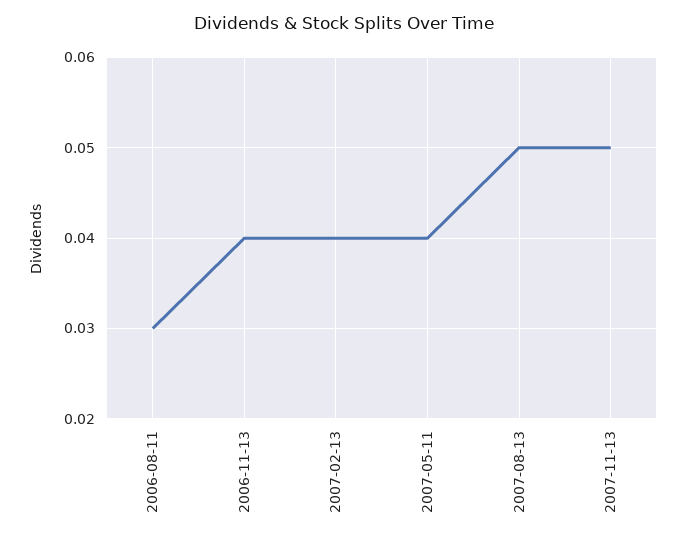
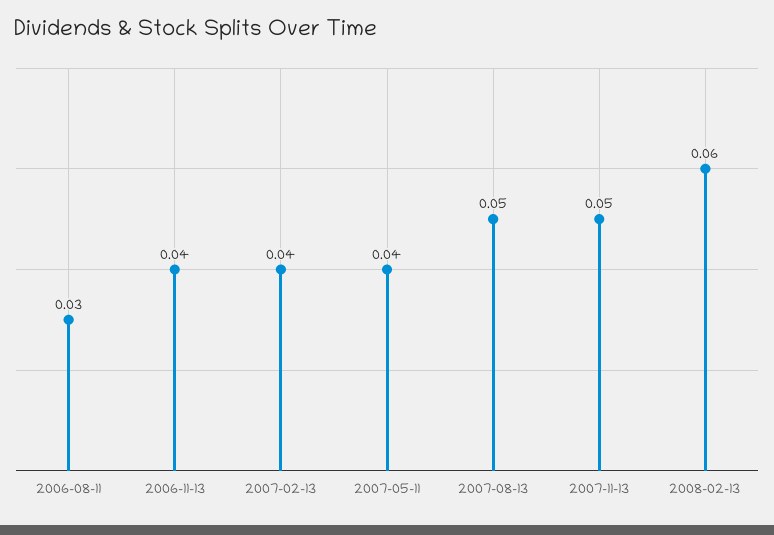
2008-02-13: none -> 0.06

